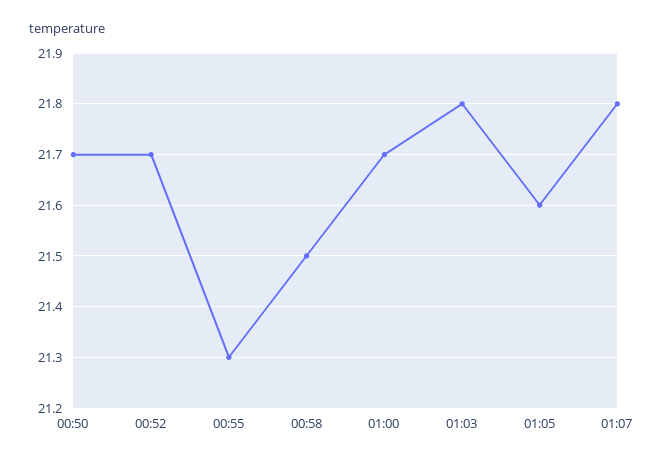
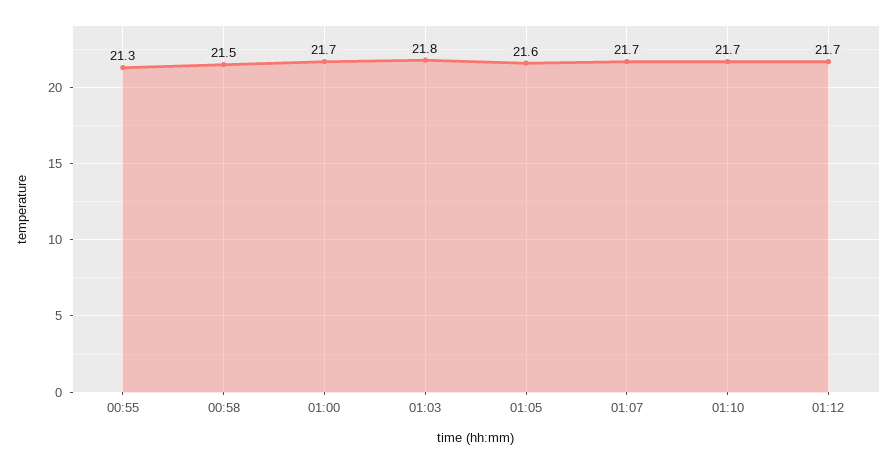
00:50: 21.7 -> none
00:52: 21.7 -> none
01:07: 21.8 -> 21.7
01:10: none -> 21.7
01:12: none -> 21.7

